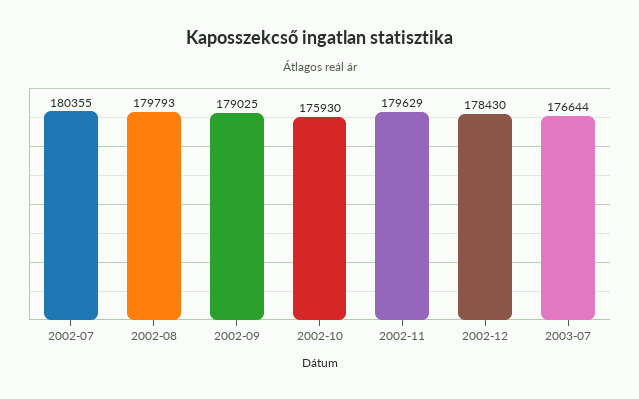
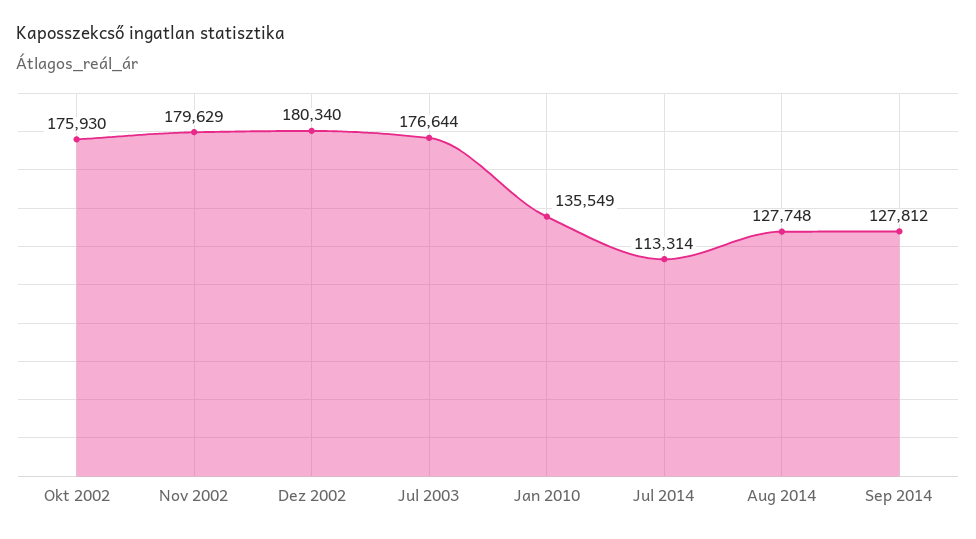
2002-07: 180355 -> none
2002-08: 179793 -> none
2002-09: 179025 -> none
2002-12: 178430 -> 180340
Jan 2010: none -> 135549
Jul 2014: none -> 113314
Aug 2014: none -> 127748
Sep 2014: none -> 127812

